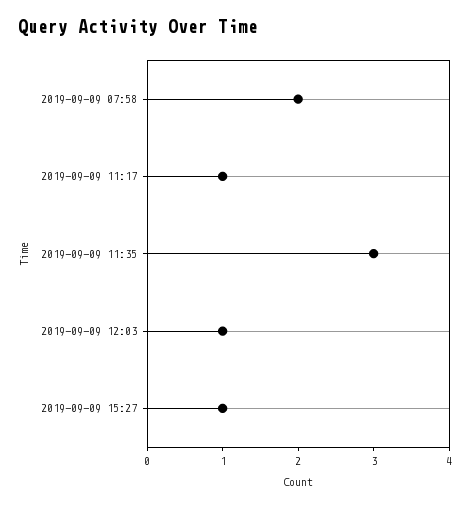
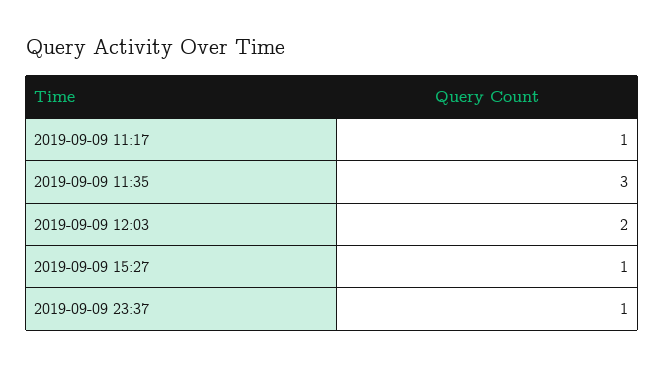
2019-09-09 07:58: 2 -> none
2019-09-09 12:03: 1 -> 2
2019-09-09 23:37: none -> 1

